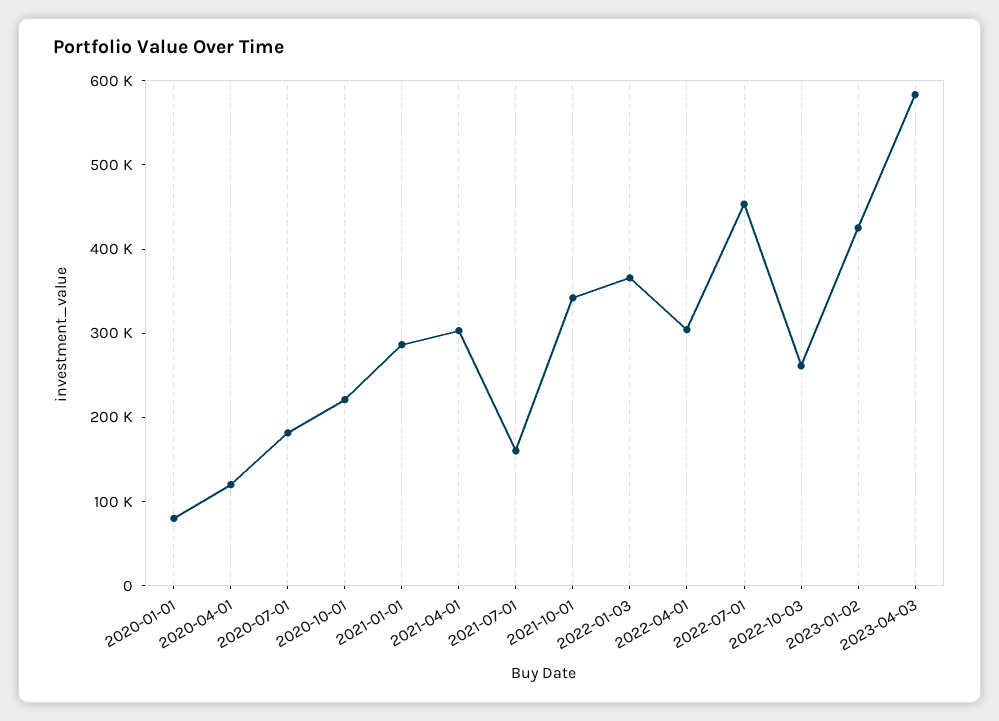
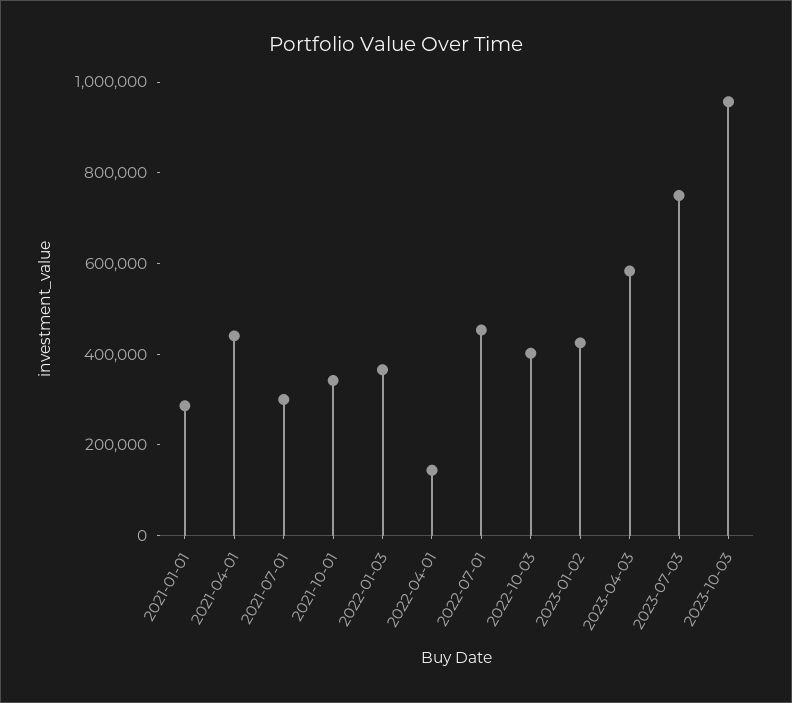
2020-01-01: 80000 -> none
2020-04-01: 120000 -> none
2020-07-01: 180000 -> none
2020-10-01: 220000 -> none
2021-04-01: 300000 -> 450000
2021-07-01: 160000 -> 300000
2022-04-01: 300000 -> 150000
2022-10-03: 260000 -> 400000
2023-07-03: none -> 750000
2023-10-03: none -> 950000

